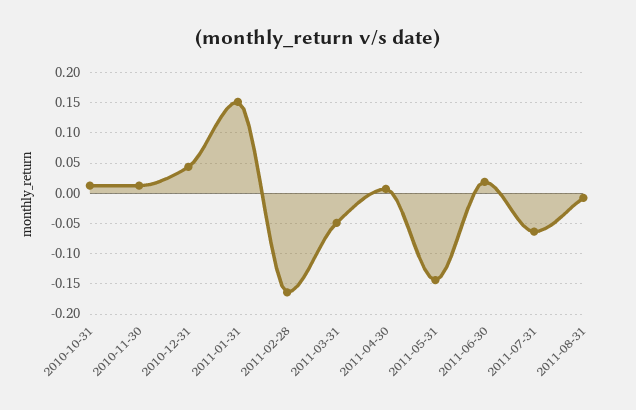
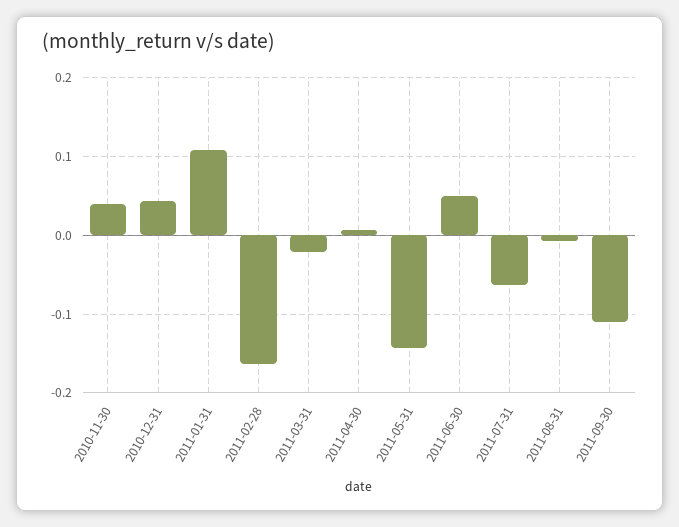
2010-10-31: 0.01 -> none
2010-11-30: 0.01 -> 0.04
2011-01-31: 0.15 -> 0.11
2011-03-31: -0.05 -> -0.02
2011-06-30: 0.02 -> 0.05
2011-09-30: none -> -0.11

